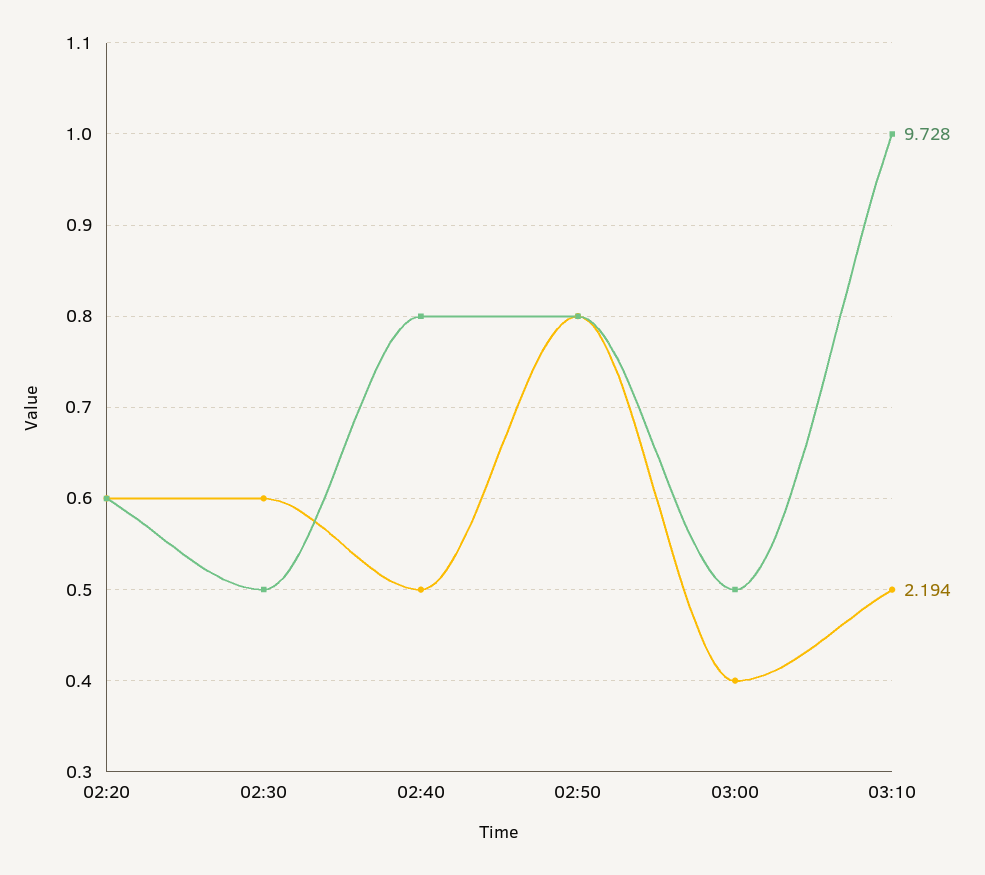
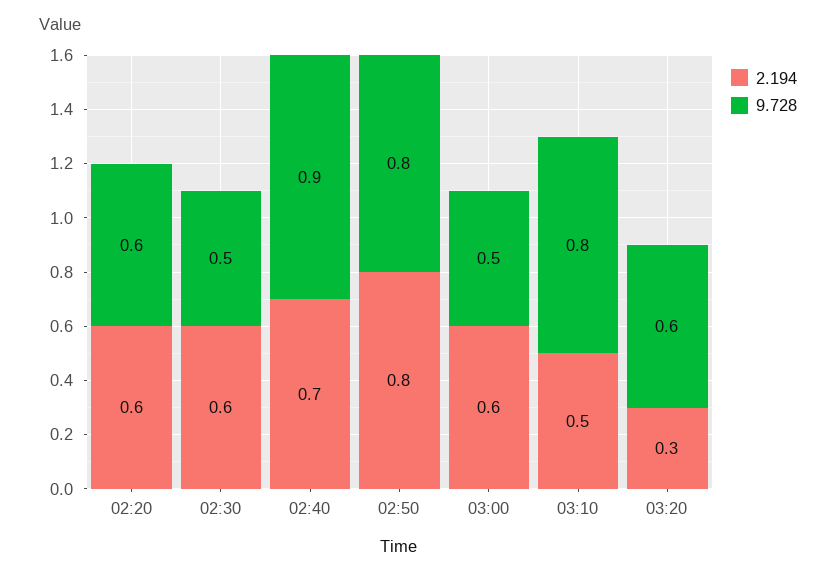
9.728, 02:40: 0.8 -> 0.9
2.194, 02:40: 0.5 -> 0.7
2.194, 03:00: 0.4 -> 0.6
9.728, 03:10: 1 -> 0.8
2.194, 03:20: none -> 0.3
9.728, 03:20: none -> 0.6

